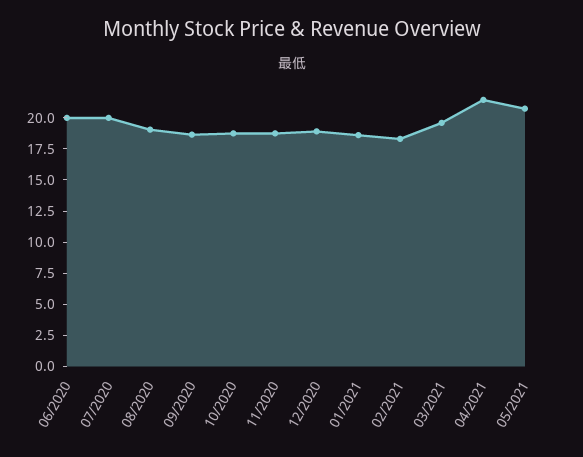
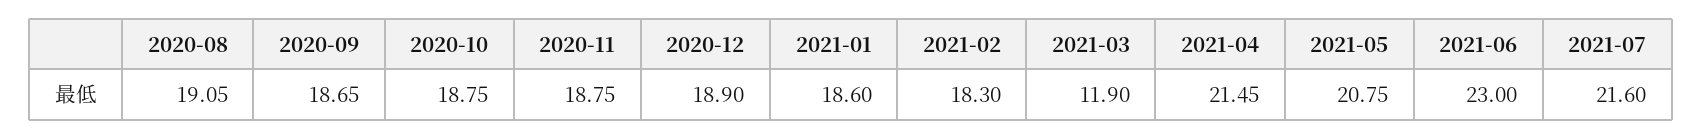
06/2020: 20 -> none
07/2020: 20 -> none
03/2021: 20 -> 11.9
2021-06: none -> 23
2021-07: none -> 21.6

